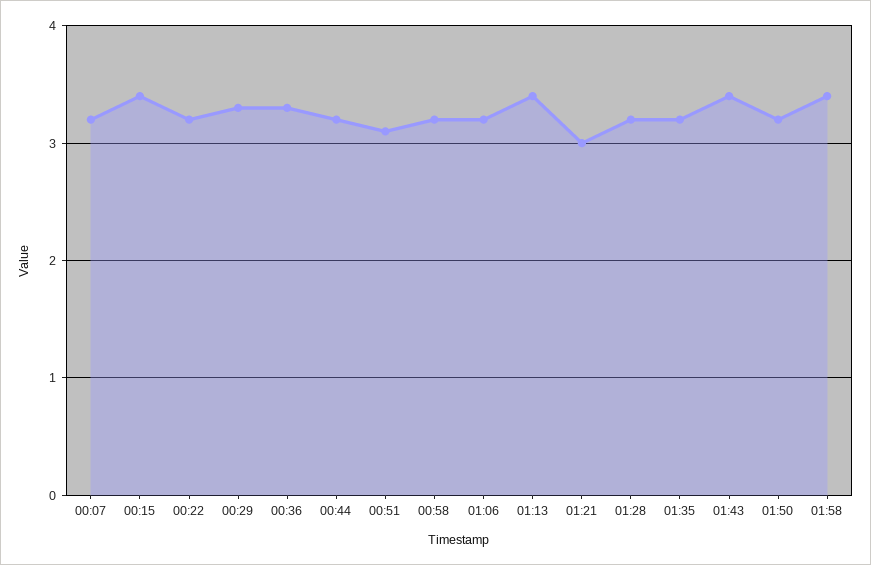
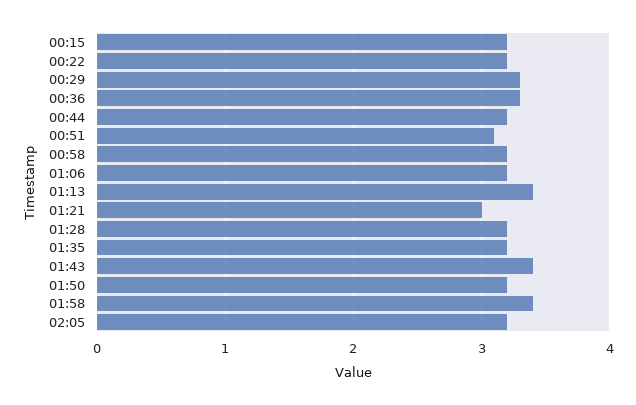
00:07: 3.2 -> none
00:15: 3.4 -> 3.2
02:05: none -> 3.2

